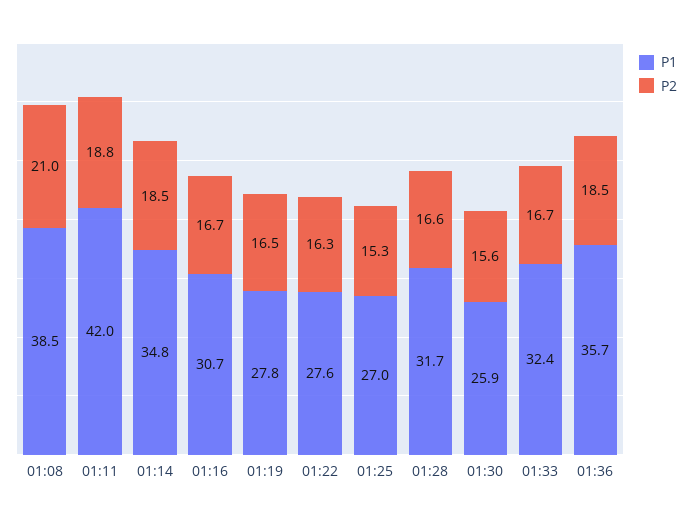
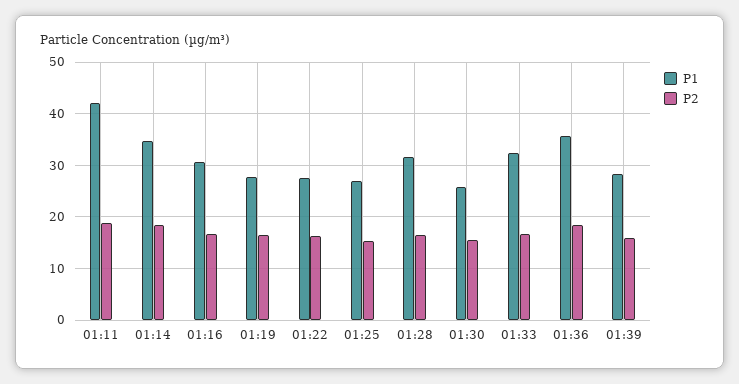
P1, 01:08: 38.5 -> none
P2, 01:08: 21 -> none
P1, 01:39: none -> 28
P2, 01:39: none -> 16

